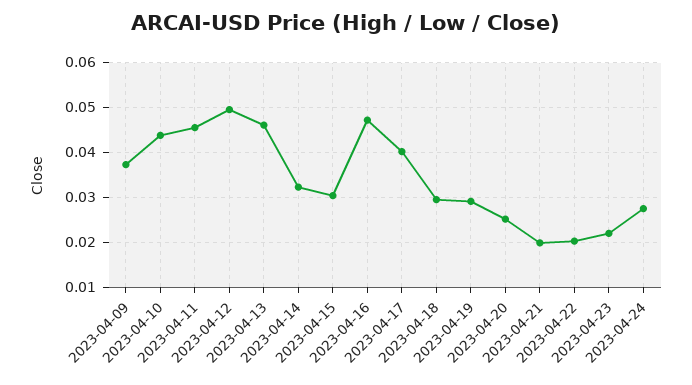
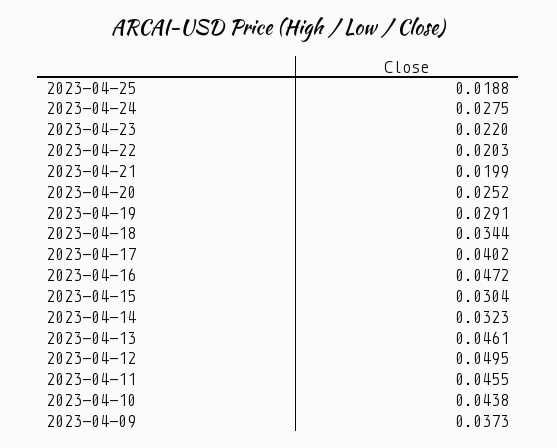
2023-04-18: 0.03 -> 0.0344
2023-04-25: none -> 0.0188

